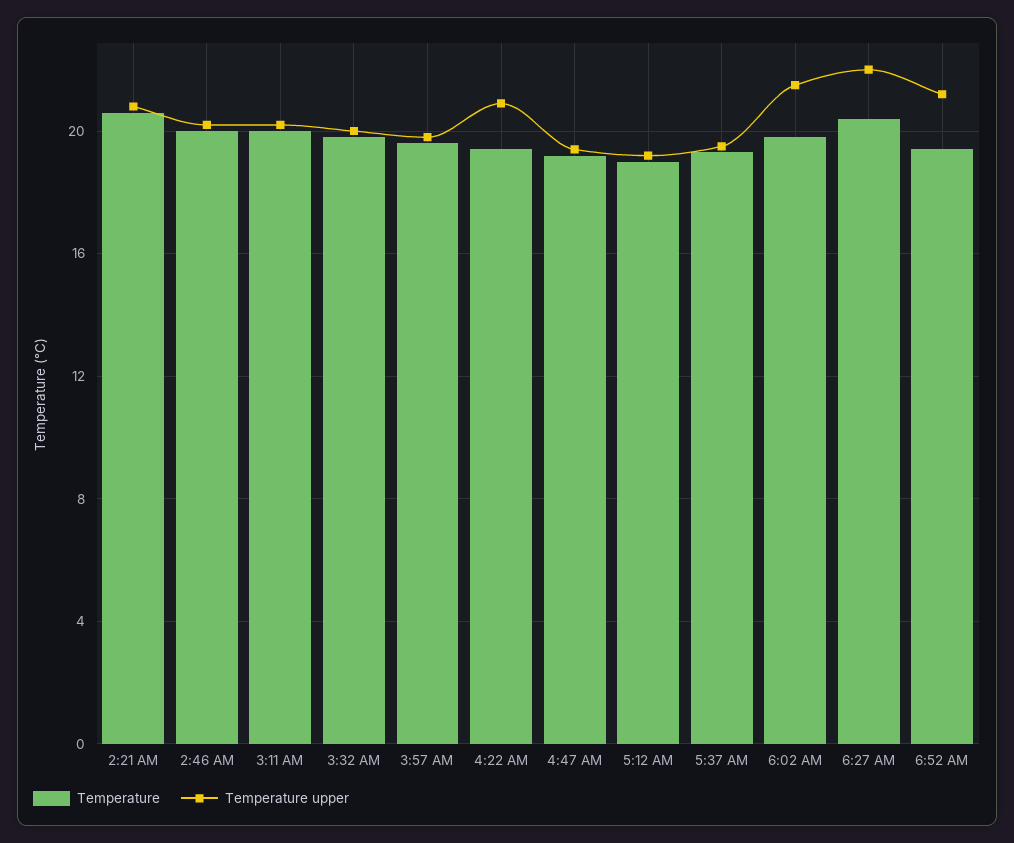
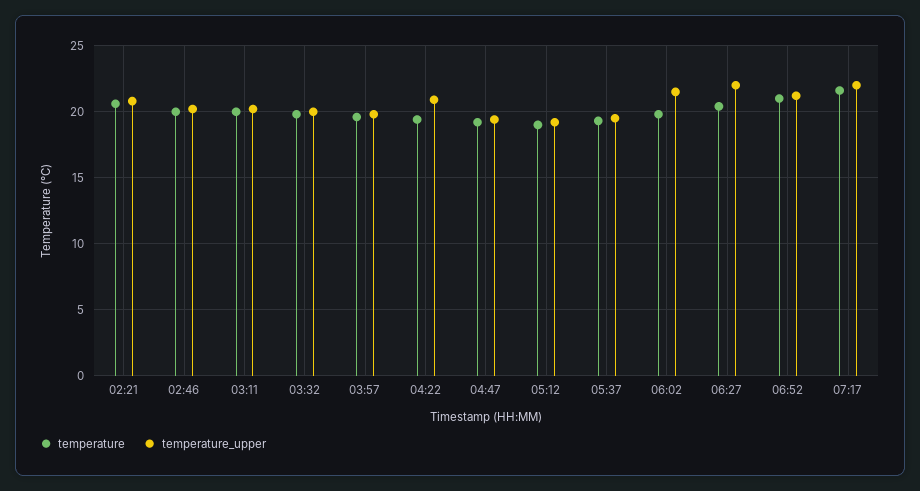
Temperature, 6:52 AM: 19.5 -> 21
Temperature, 07:17: none -> 21.5
Temperature upper, 07:17: none -> 22

